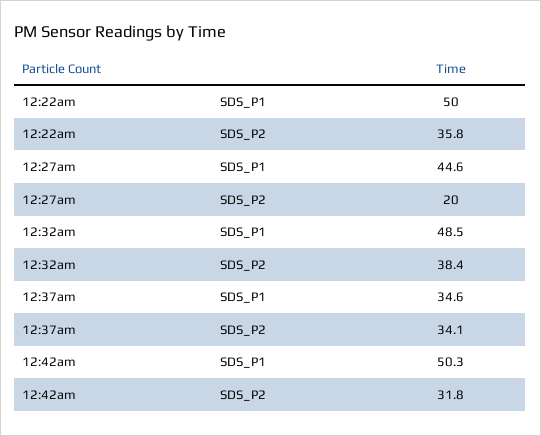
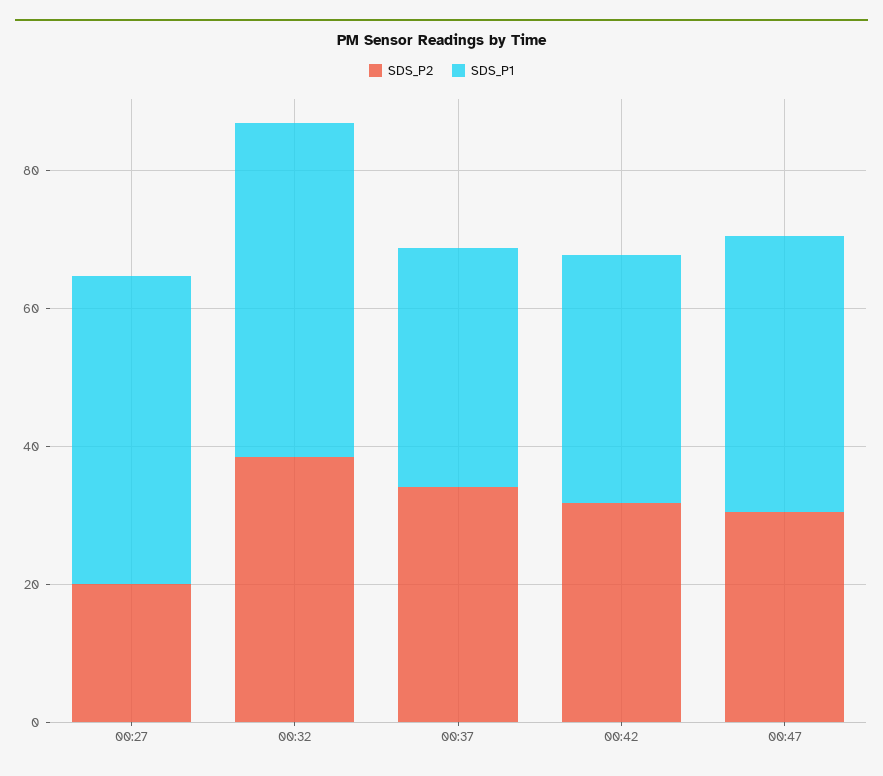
SDS_P1, 12:22am: 50 -> none
SDS_P2, 12:22am: 35.8 -> none
SDS_P1, 12:42am: 50.3 -> 35
SDS_P2, 00:47: none -> 30
SDS_P1, 00:47: none -> 40

